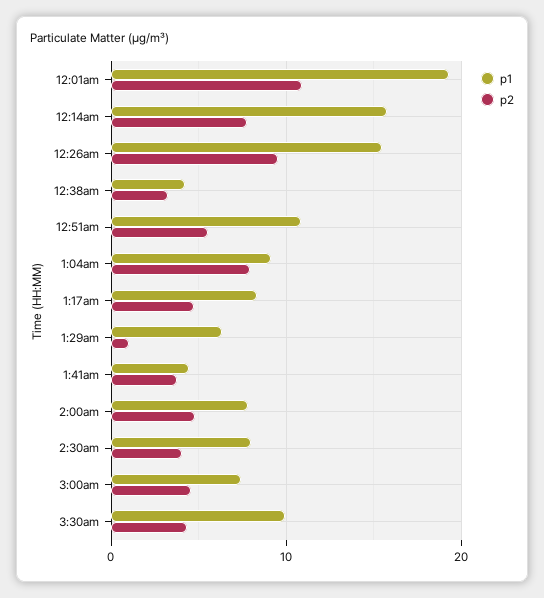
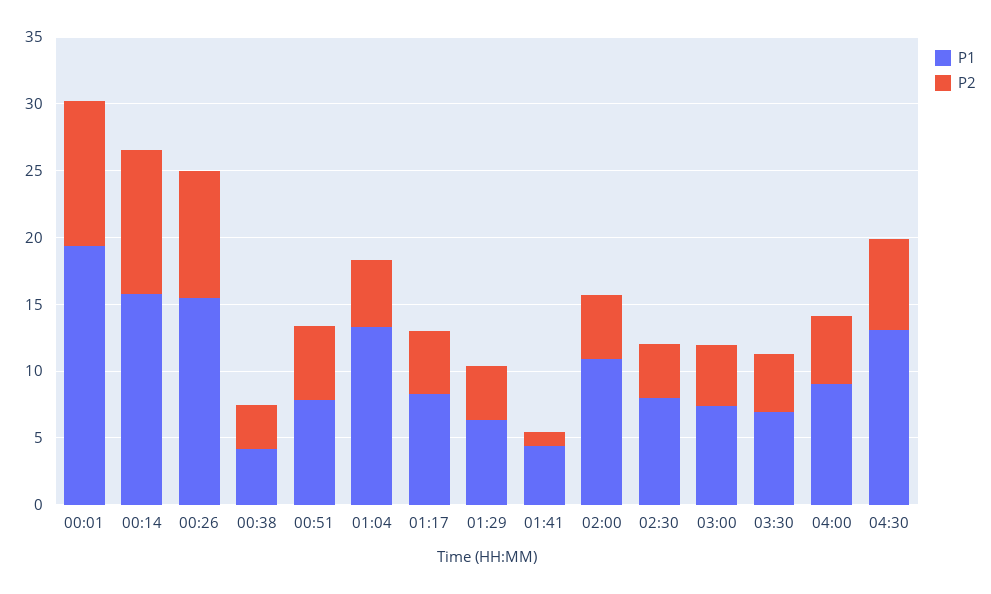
p2, 12:14am: 8 -> 11
p1, 12:51am: 11 -> 8
p1, 1:04am: 9 -> 13
p2, 1:04am: 8 -> 5
p2, 1:29am: 1 -> 4
p2, 1:41am: 4 -> 1
p1, 2:00am: 8 -> 11
p1, 3:30am: 10 -> 7
p1, 04:00: none -> 9
p2, 04:00: none -> 5
p1, 04:30: none -> 13
p2, 04:30: none -> 7

